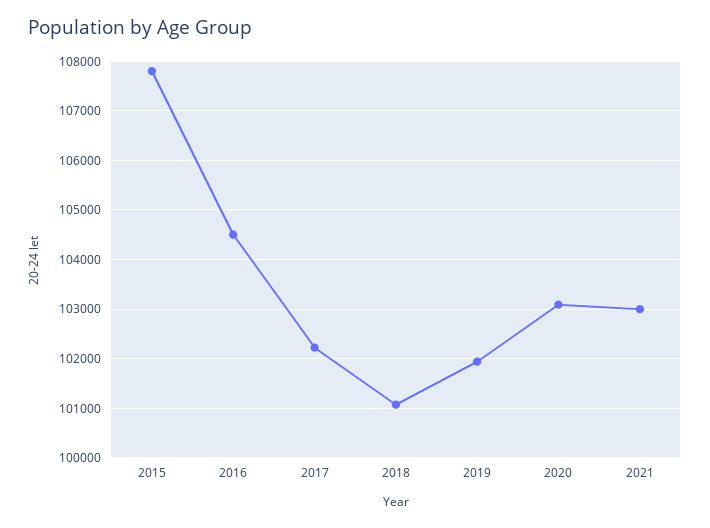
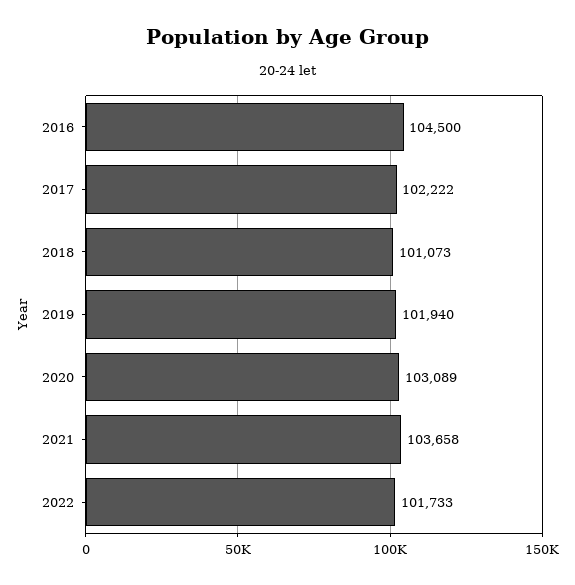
2015: 107800 -> none
2021: 103000 -> 103658
2022: none -> 101733

